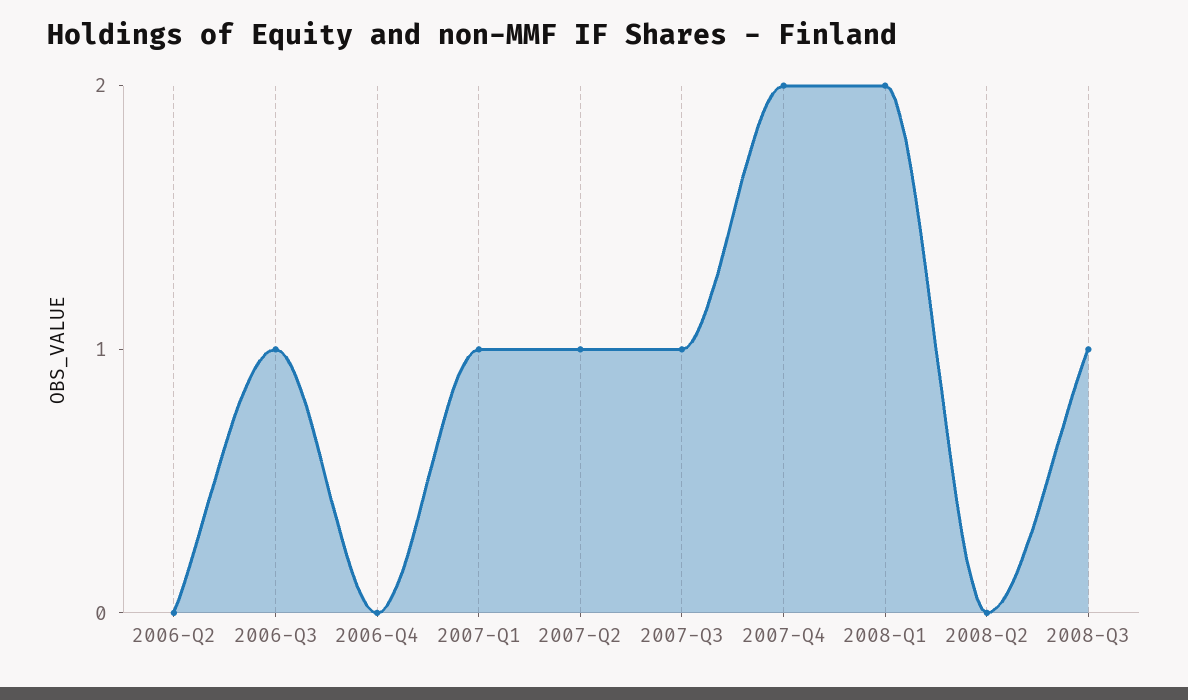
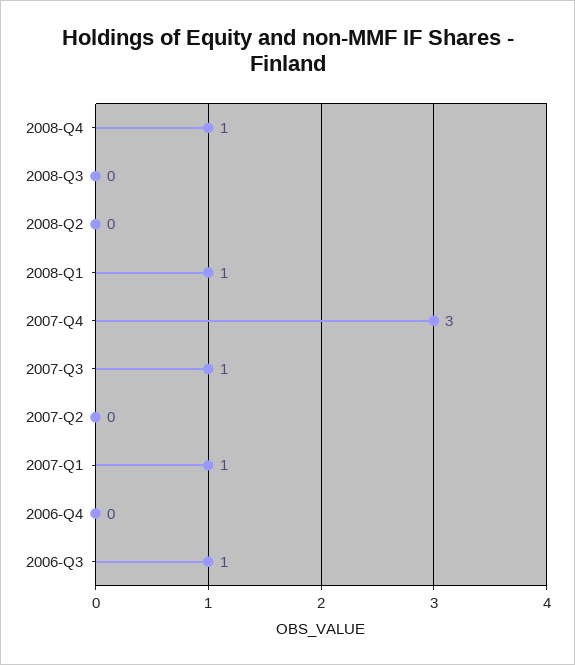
2006-Q2: 0 -> none
2007-Q2: 1 -> 0
2007-Q4: 2 -> 3
2008-Q1: 2 -> 1
2008-Q3: 1 -> 0
2008-Q4: none -> 1

